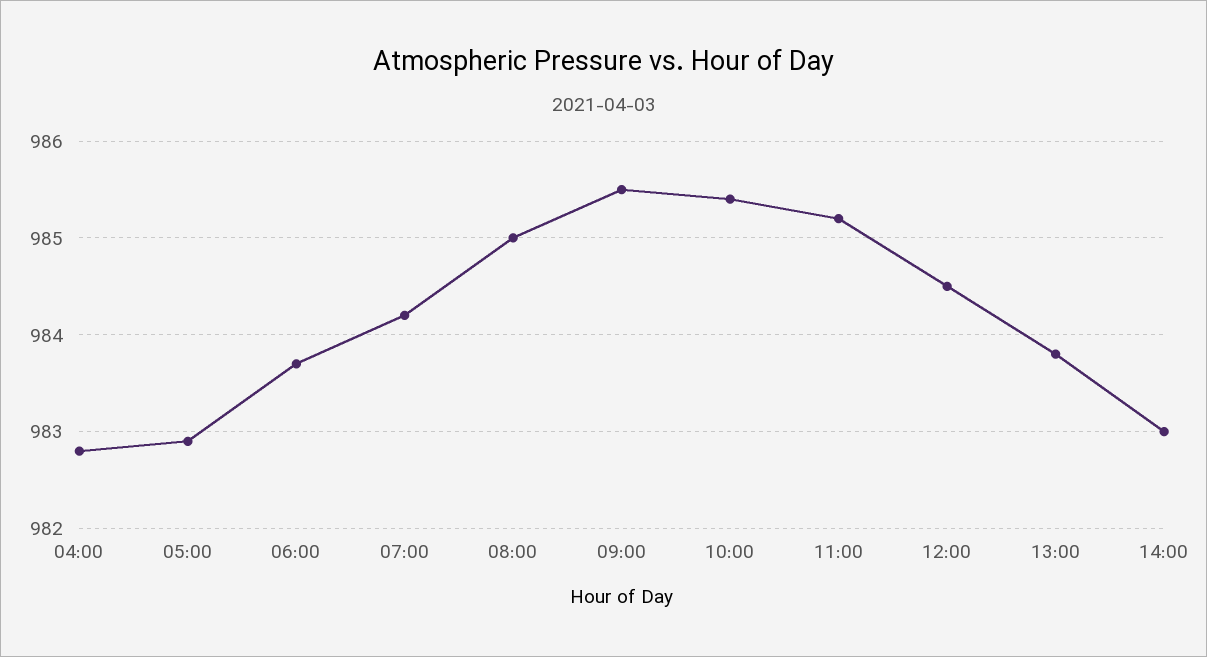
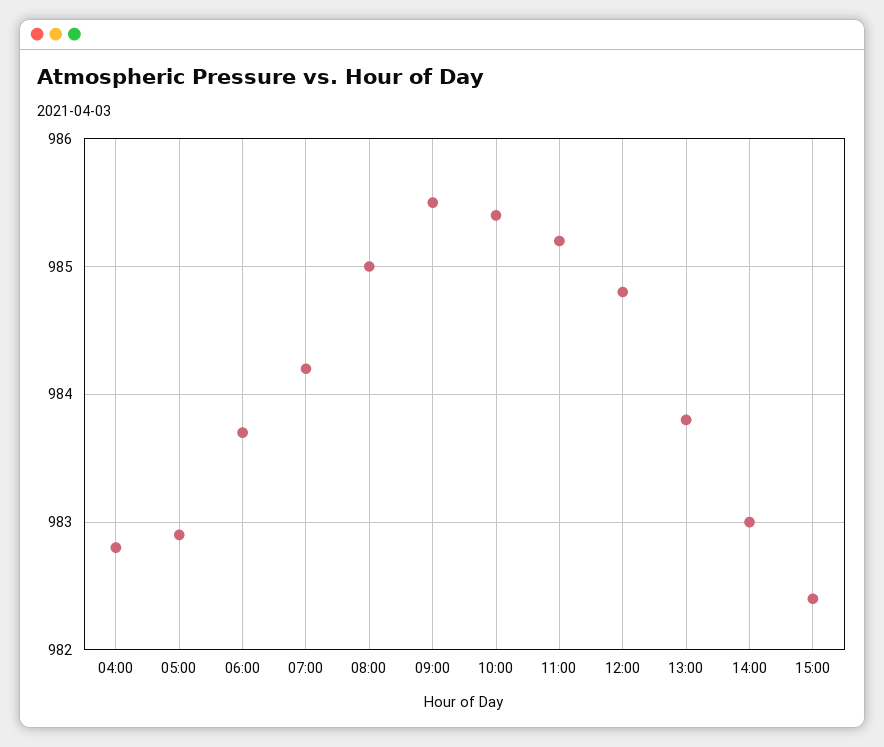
12:00: 984.5 -> 984.8
15:00: none -> 982.4

